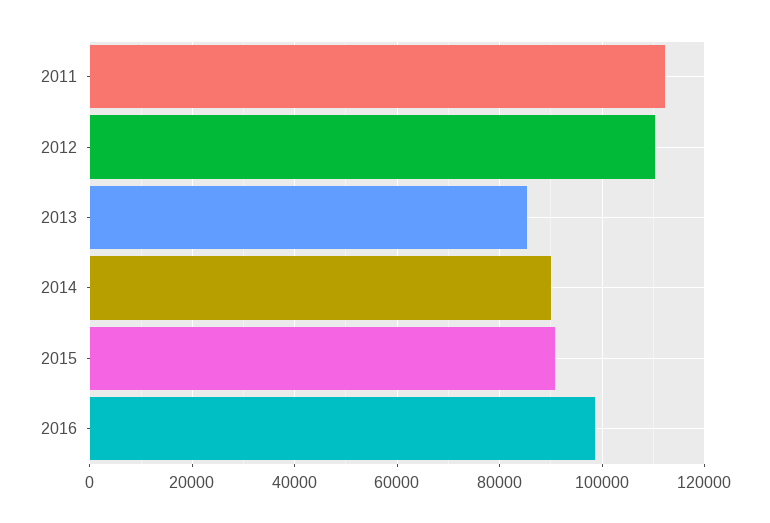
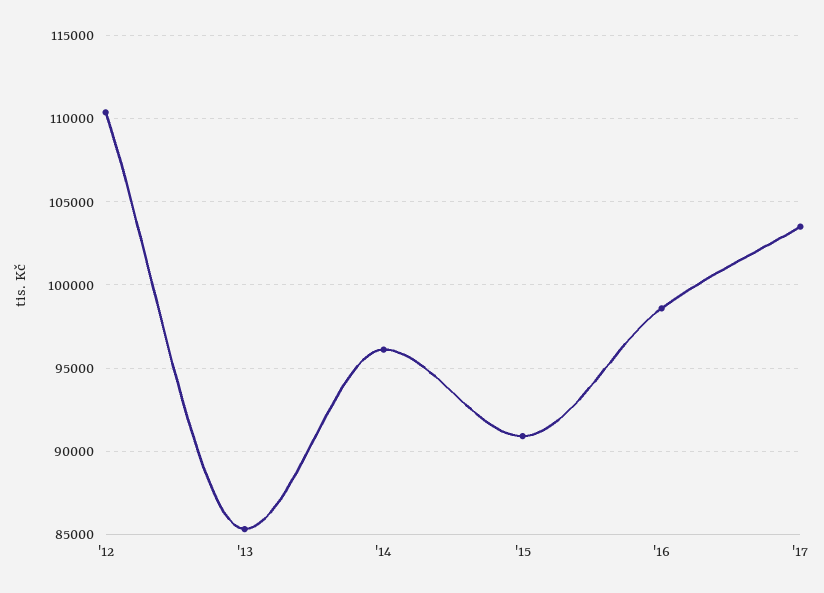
2011: 112000 -> none
2014: 90000 -> 96000
'17: none -> 103500

